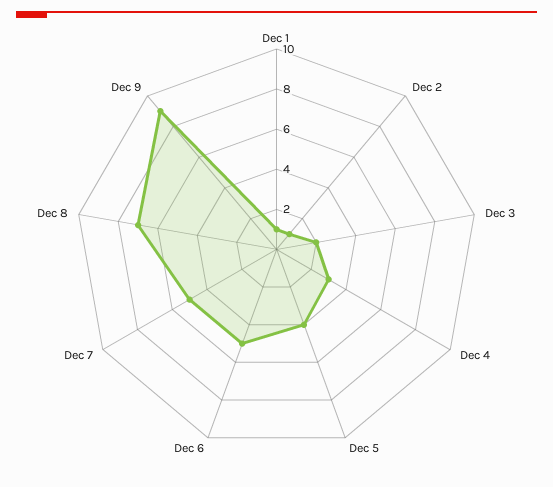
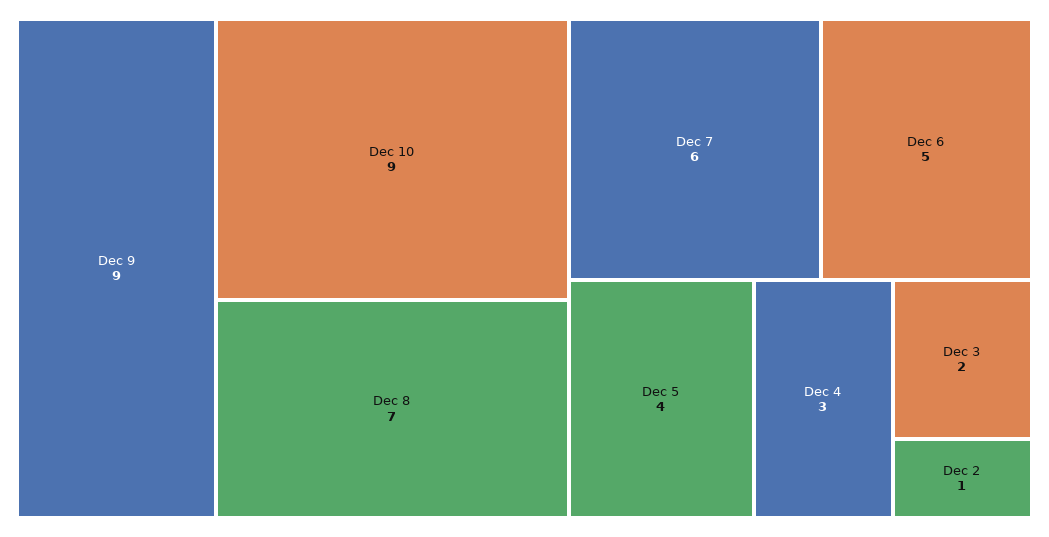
Dec 1: 1 -> none
Dec 7: 5 -> 6
Dec 10: none -> 9

